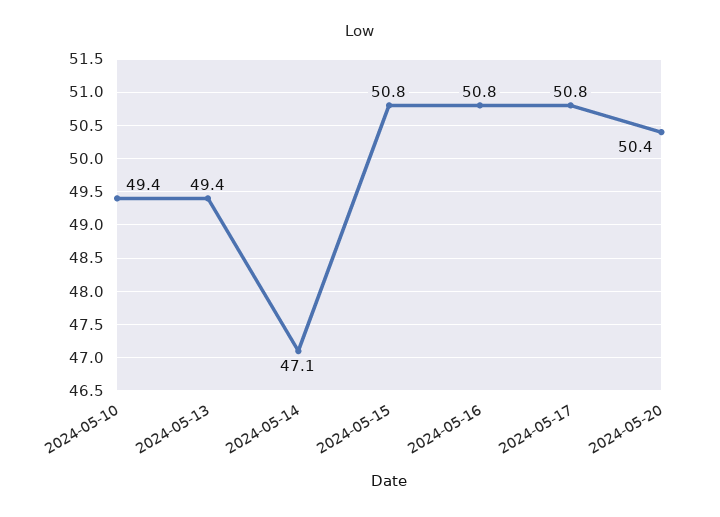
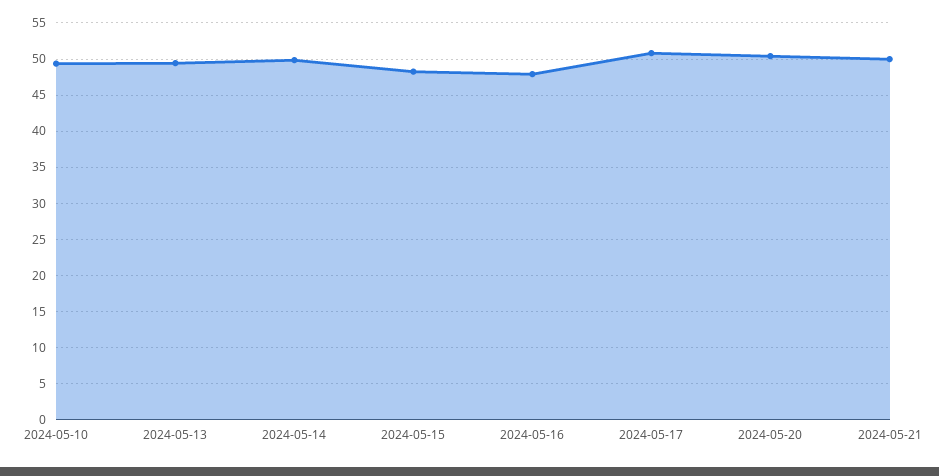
2024-05-14: 47.1 -> 50
2024-05-15: 50.8 -> 48
2024-05-16: 50.8 -> 48
2024-05-21: none -> 50

